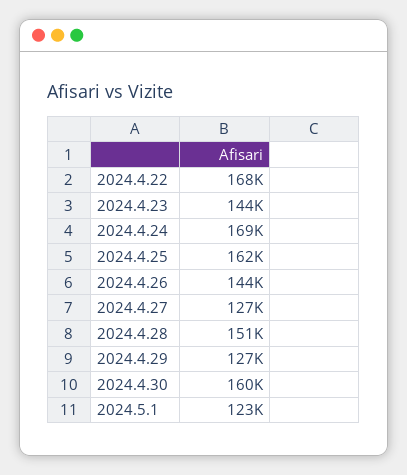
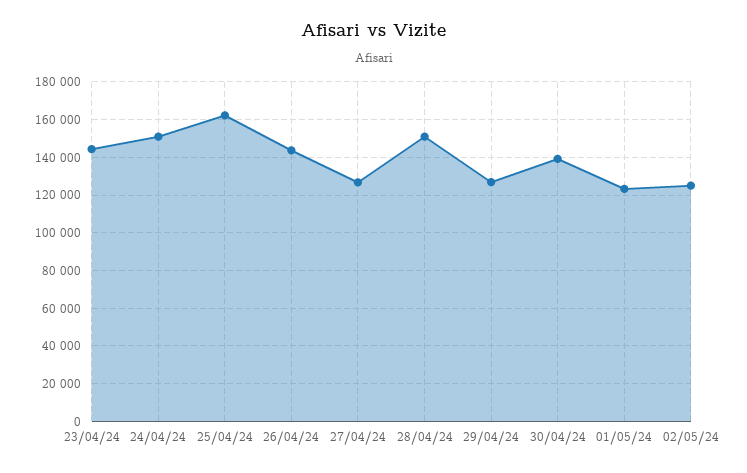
2024.4.22: 168000 -> none
2024.4.24: 169000 -> 150000
2024.4.30: 160000 -> 140000
02/05/24: none -> 125000

